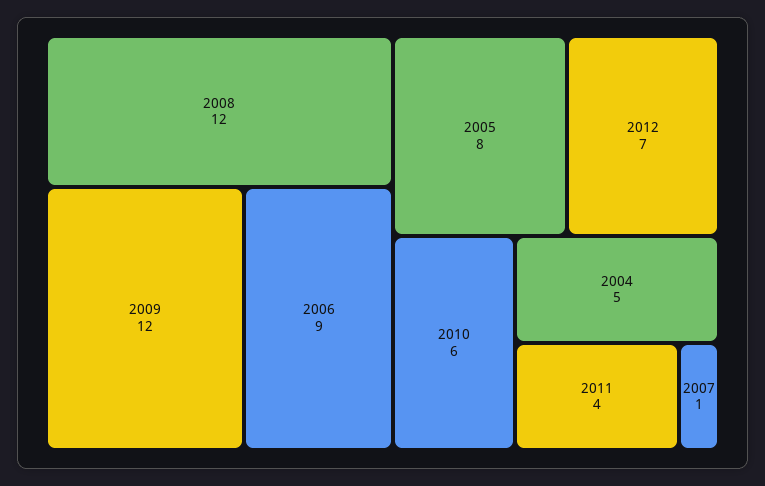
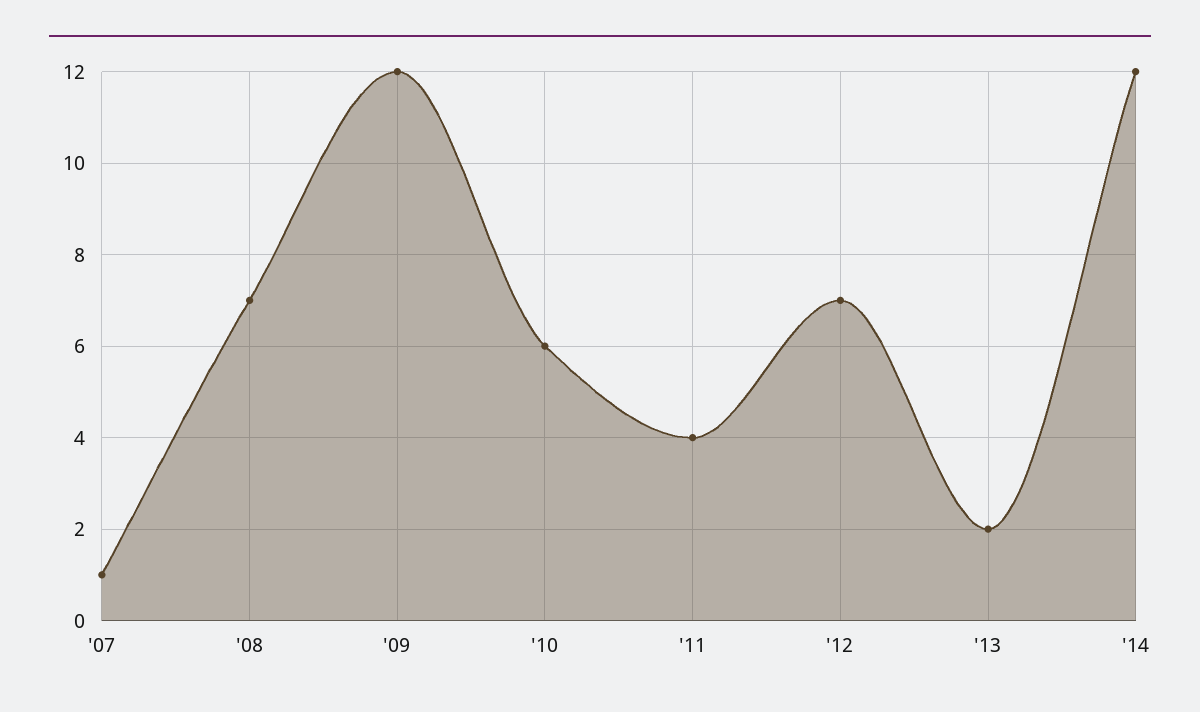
2008: 12 -> 7
2006: 9 -> none
2005: 8 -> none
2004: 5 -> none
'13: none -> 2
'14: none -> 12

